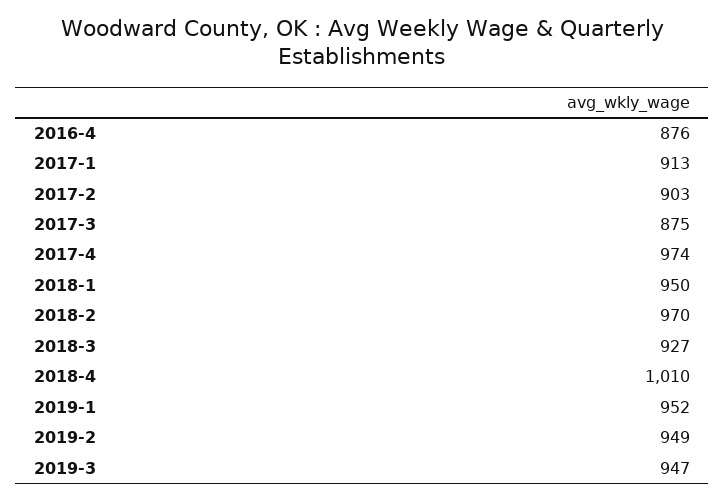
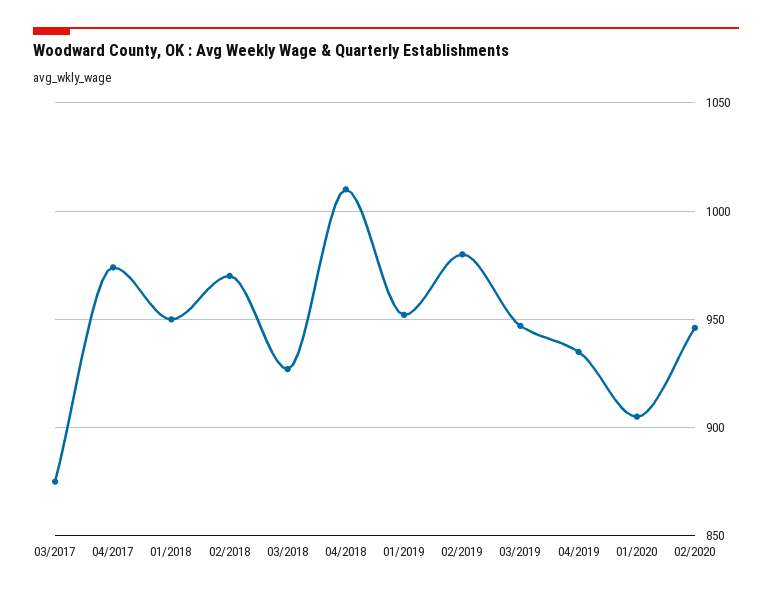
2016-4: 876 -> none
2017-1: 913 -> none
2017-2: 903 -> none
2019-2: 949 -> 980
04/2019: none -> 935
01/2020: none -> 905
02/2020: none -> 945

